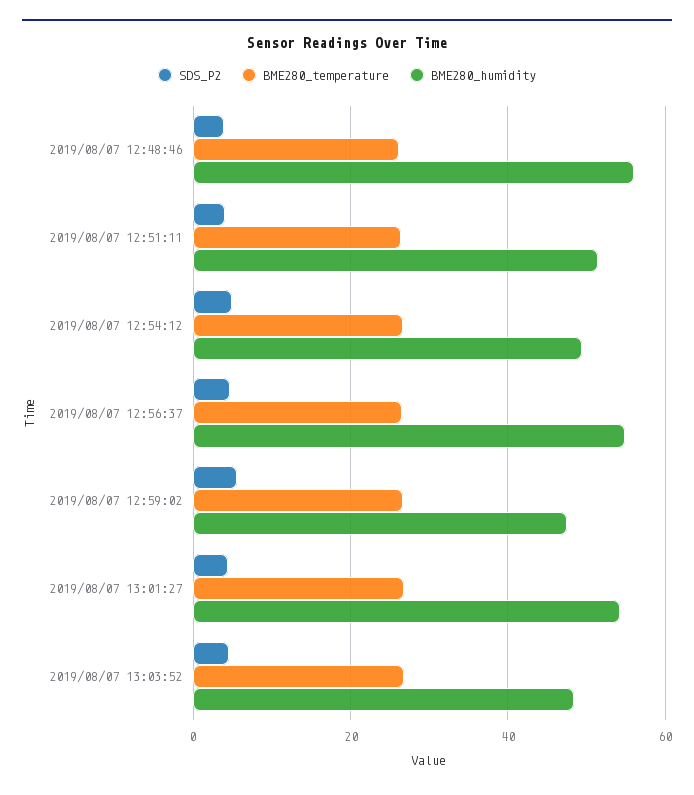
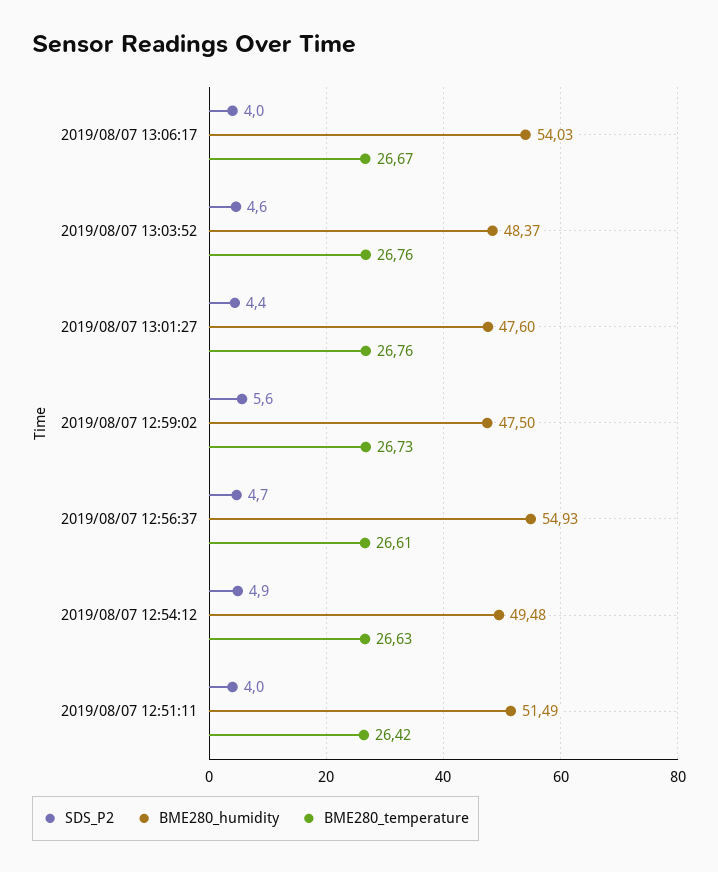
SDS_P2, 2019/08/07 12:48:46: 4 -> none
BME280_temperature, 2019/08/07 12:48:46: 26 -> none
BME280_humidity, 2019/08/07 12:48:46: 56 -> none
BME280_humidity, 2019/08/07 13:01:27: 54 -> 47.6
SDS_P2, 2019/08/07 13:06:17: none -> 4
BME280_humidity, 2019/08/07 13:06:17: none -> 54.03
BME280_temperature, 2019/08/07 13:06:17: none -> 26.67

